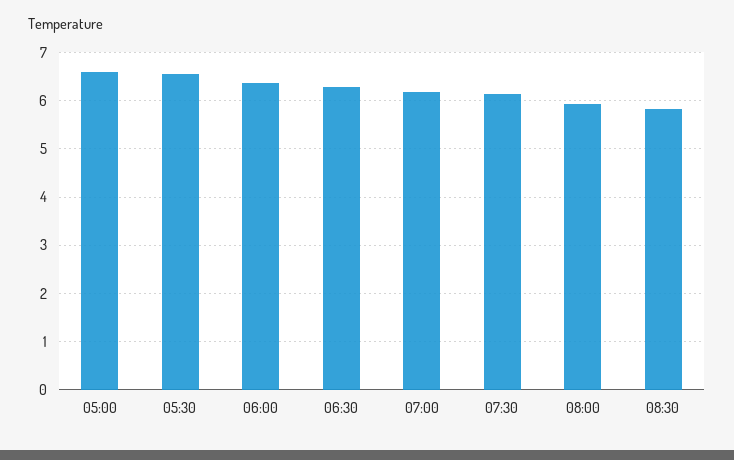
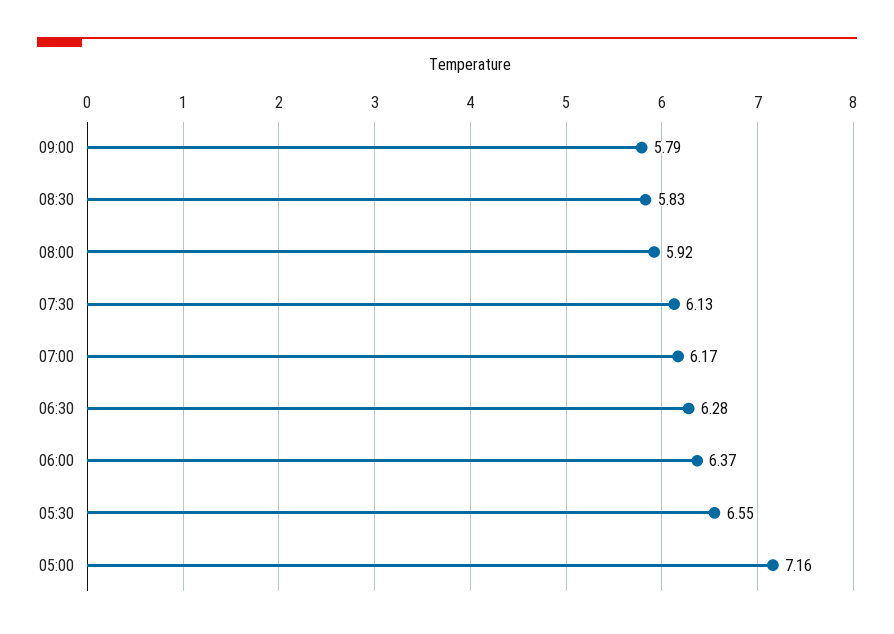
05:00: 6.6 -> 7.16
09:00: none -> 5.79

